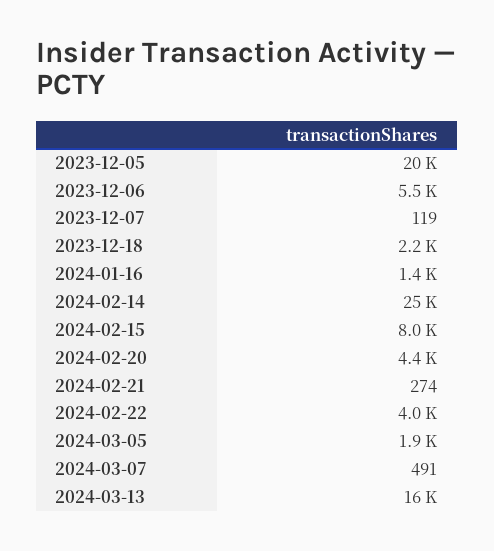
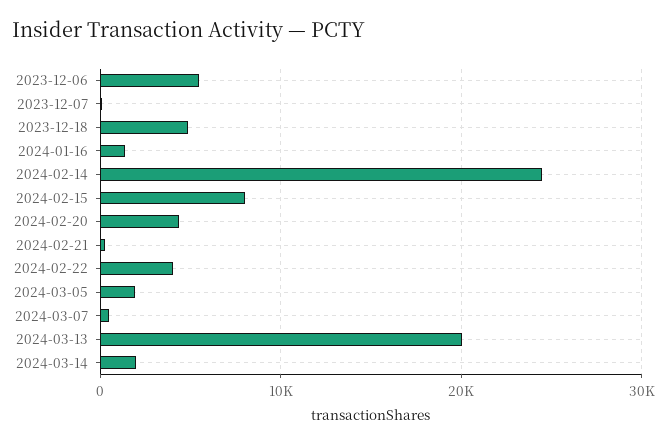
2023-12-05: 20000 -> none
2023-12-18: 2200 -> 5000
2024-03-13: 16000 -> 20000
2024-03-14: none -> 2000

